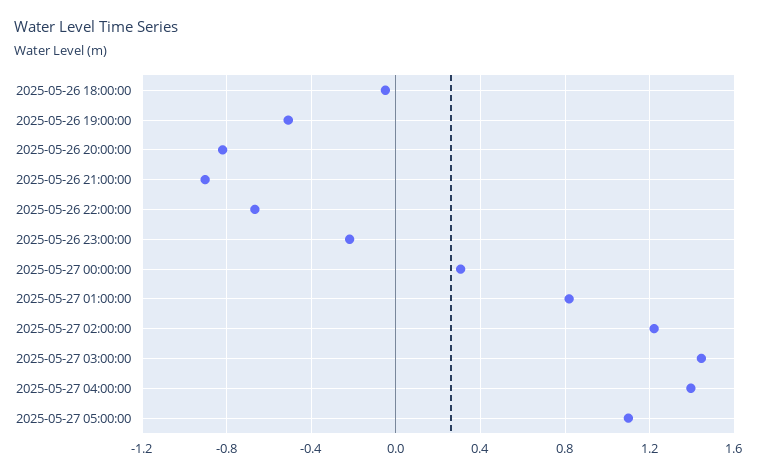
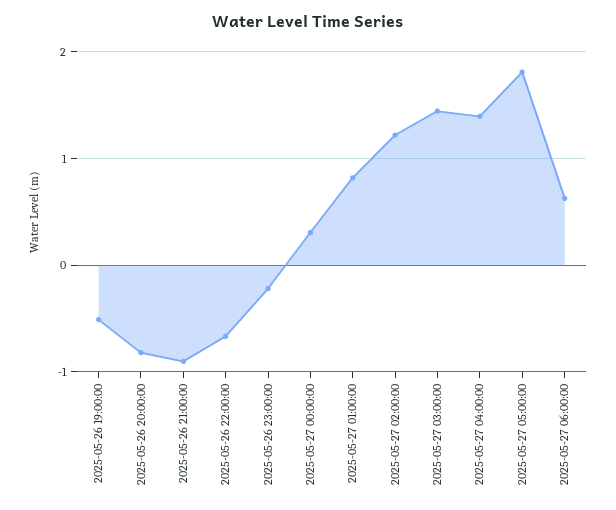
2025-05-26 18:00:00: -0.05 -> none
2025-05-27 05:00:00: 1.1 -> 1.8
2025-05-27 06:00:00: none -> 0.6

